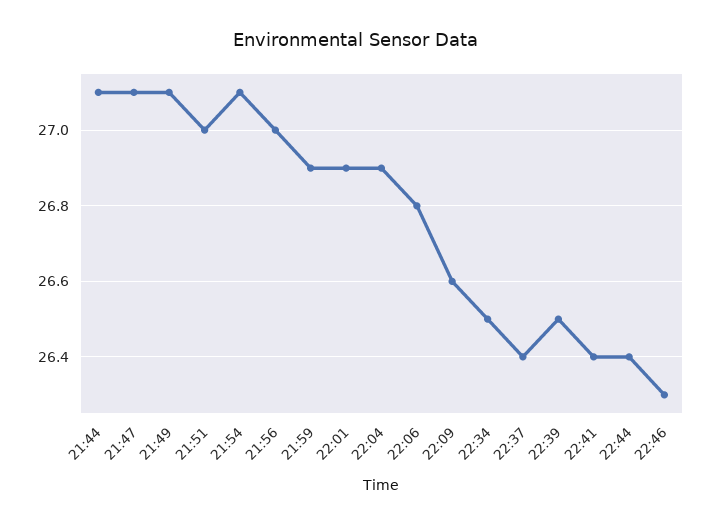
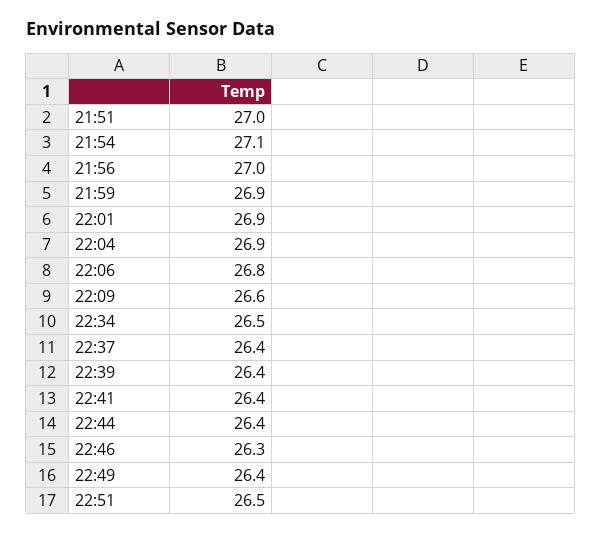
21:44: 27.1 -> none
21:47: 27.1 -> none
21:49: 27.1 -> none
22:39: 26.5 -> 26.4
22:49: none -> 26.4
22:51: none -> 26.5

